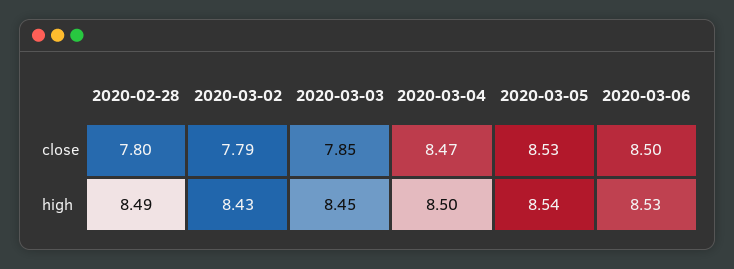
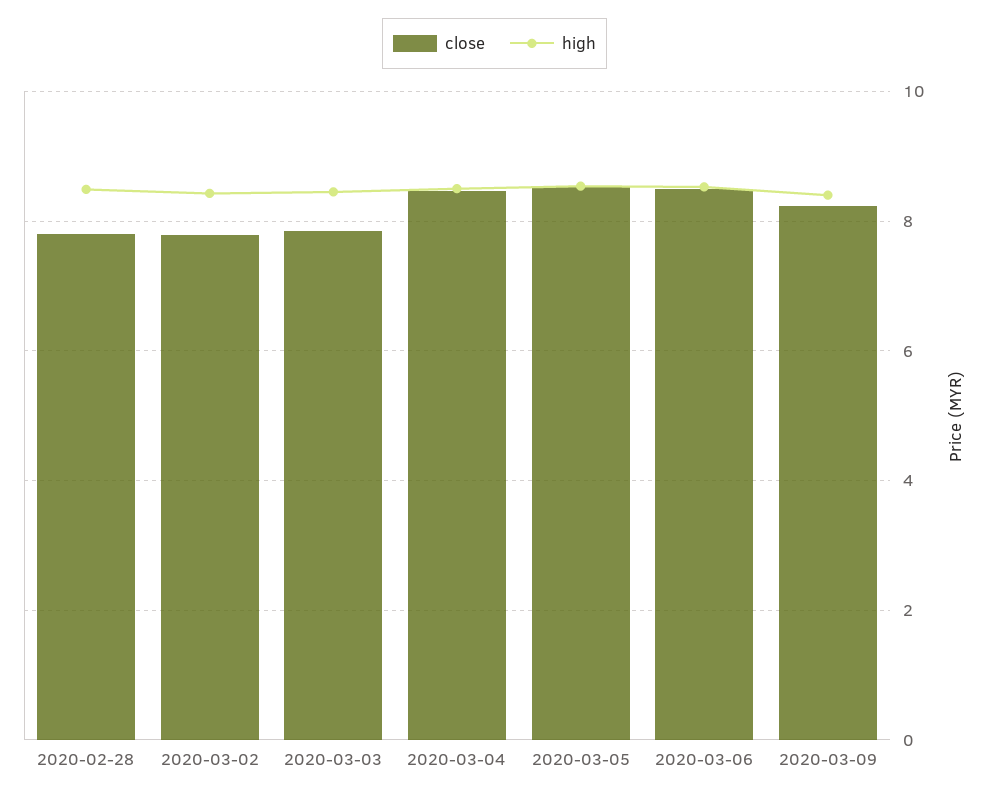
close, 2020-03-09: none -> 8.2
high, 2020-03-09: none -> 8.4

